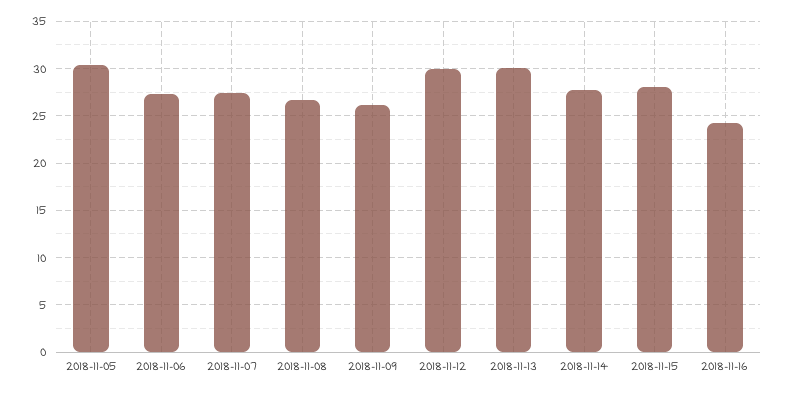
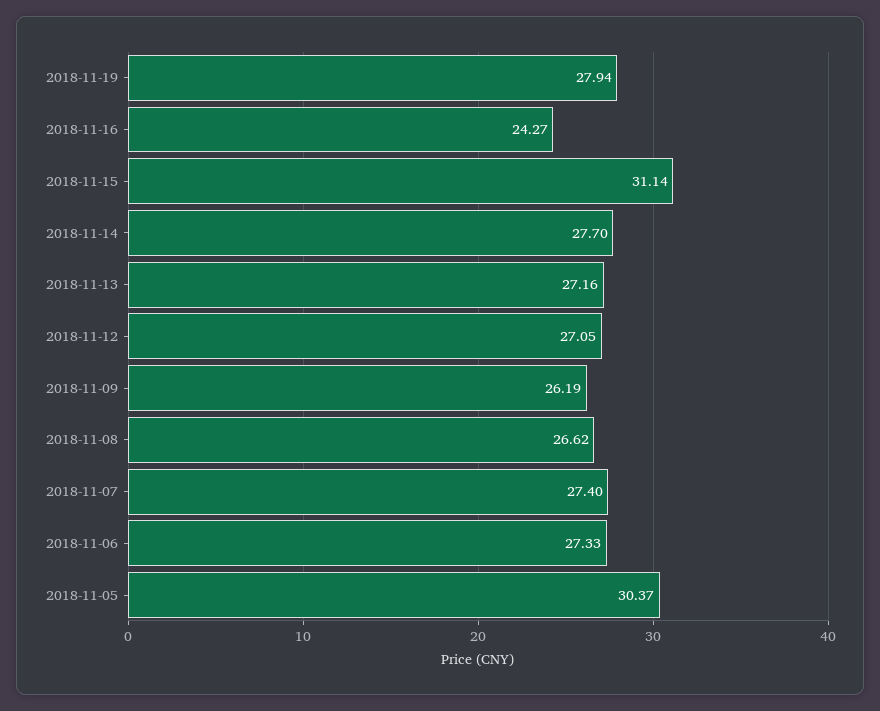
2018-11-12: 30 -> 27.05
2018-11-13: 30 -> 27.16
2018-11-15: 28 -> 31.14
2018-11-19: none -> 27.94

